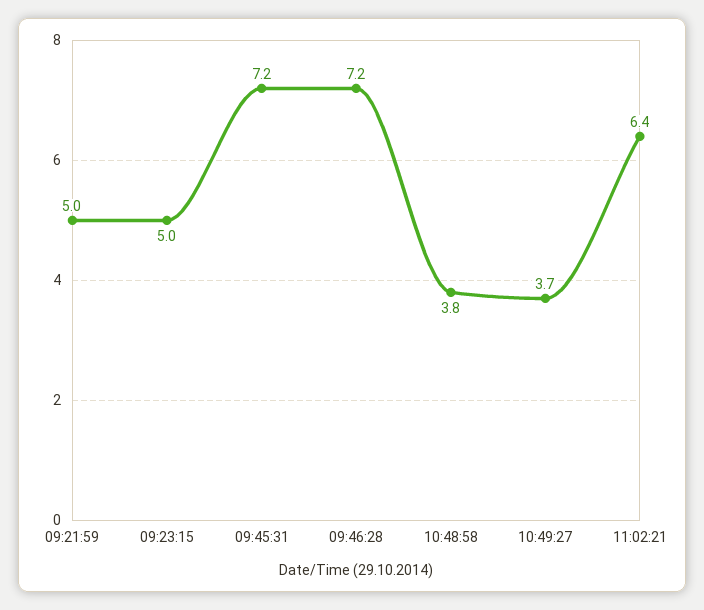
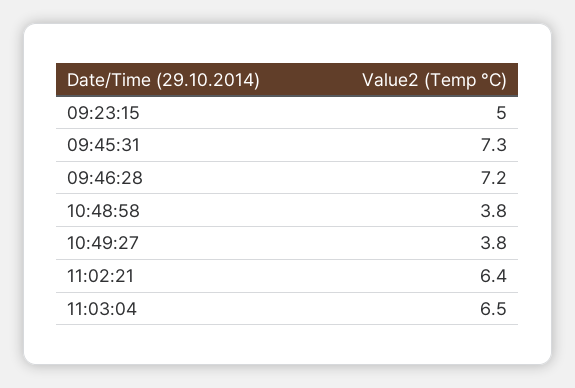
09:21:59: 5 -> none
09:45:31: 7.2 -> 7.3
10:49:27: 3.7 -> 3.8
11:03:04: none -> 6.5

